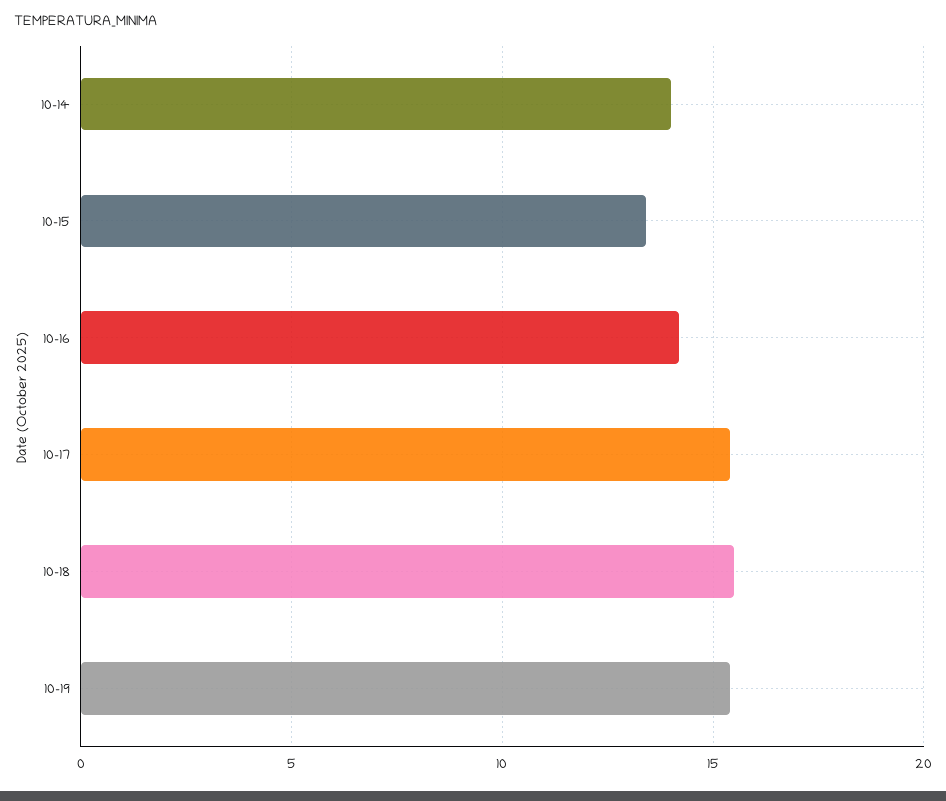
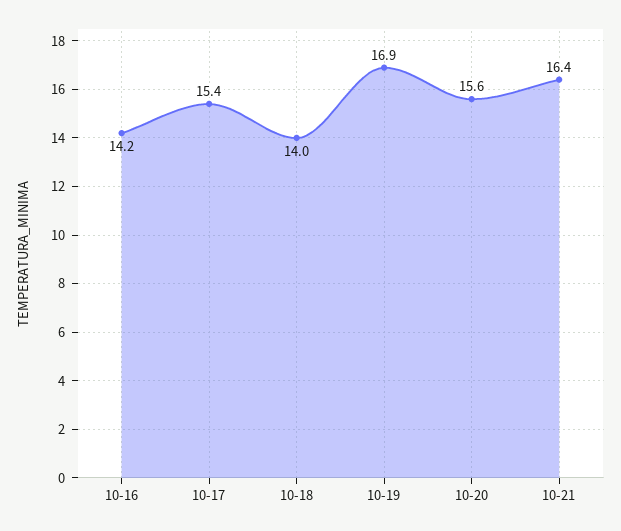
10-14: 14 -> none
10-15: 13.5 -> none
10-18: 15.5 -> 14
10-19: 15.5 -> 16.9
10-20: none -> 15.6
10-21: none -> 16.4

